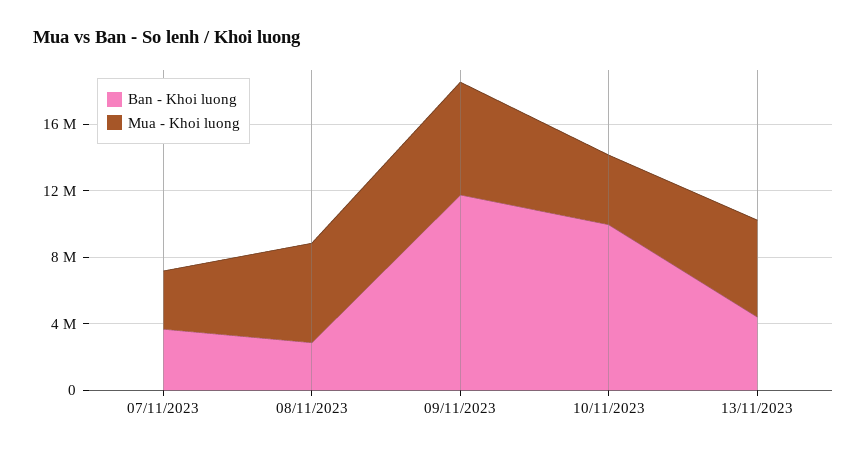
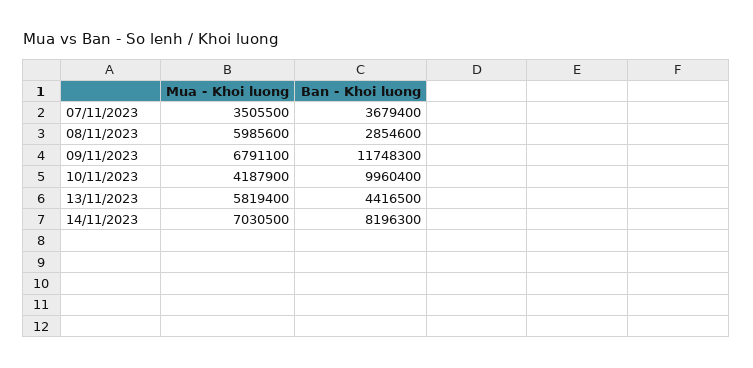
Mua - Khoi luong, 14/11/2023: none -> 7030500
Ban - Khoi luong, 14/11/2023: none -> 8196300

